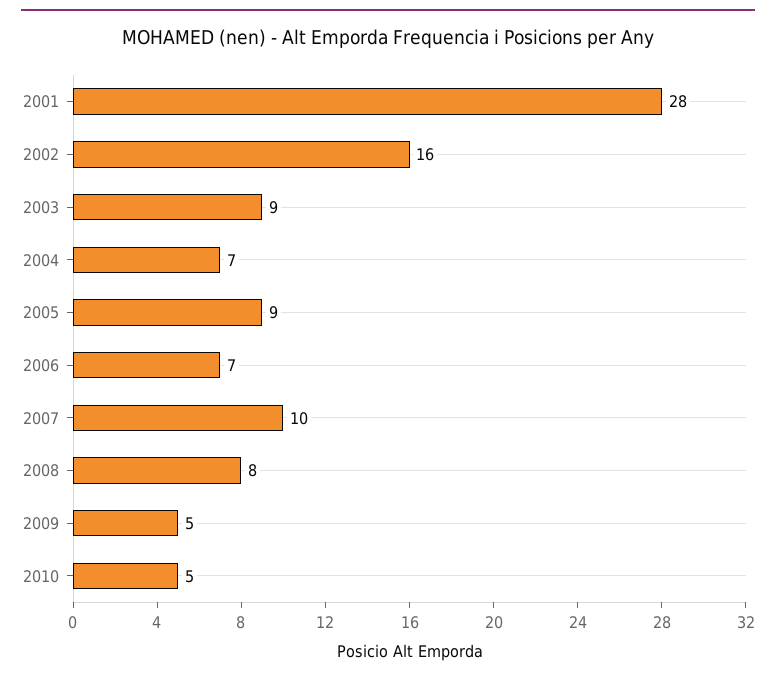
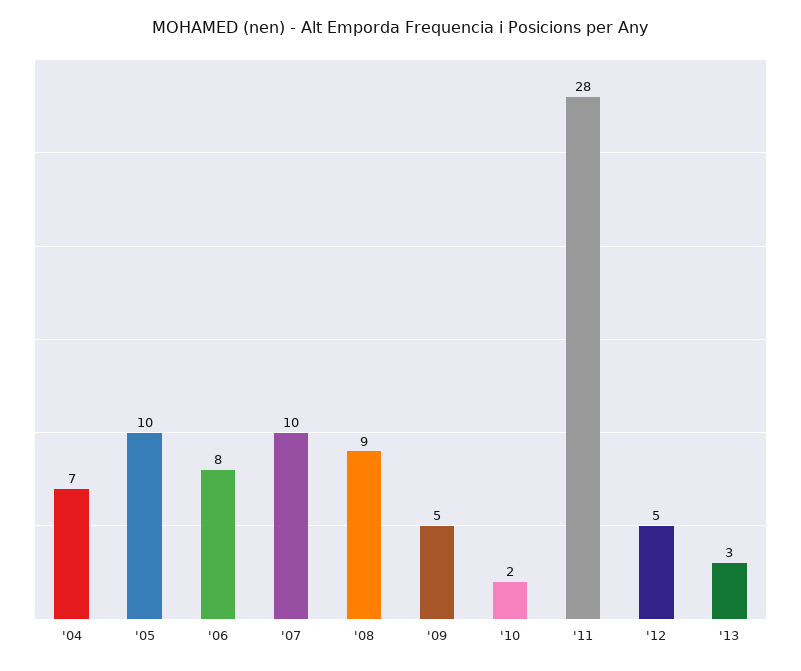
2001: 28 -> none
2002: 16 -> none
2003: 9 -> none
2005: 9 -> 10
2006: 7 -> 8
2008: 8 -> 9
2010: 5 -> 2
'11: none -> 28
'12: none -> 5
'13: none -> 3

